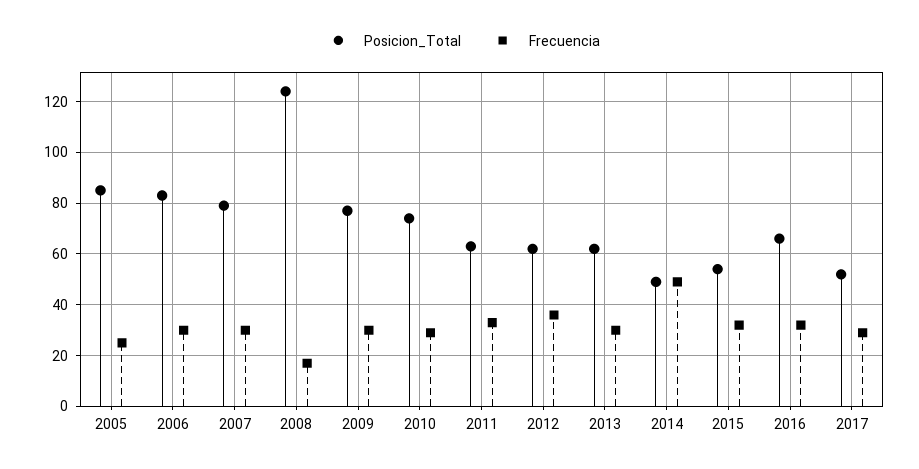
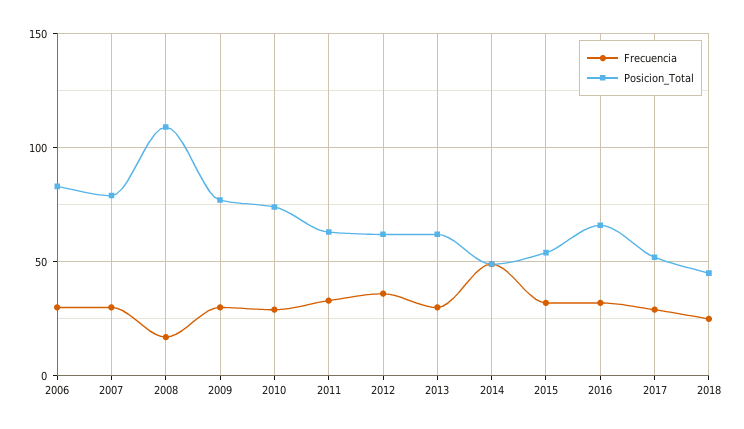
Posicion_Total, 2005: 85 -> none
Frecuencia, 2005: 25 -> none
Posicion_Total, 2008: 125 -> 110
Frecuencia, 2018: none -> 25
Posicion_Total, 2018: none -> 45

